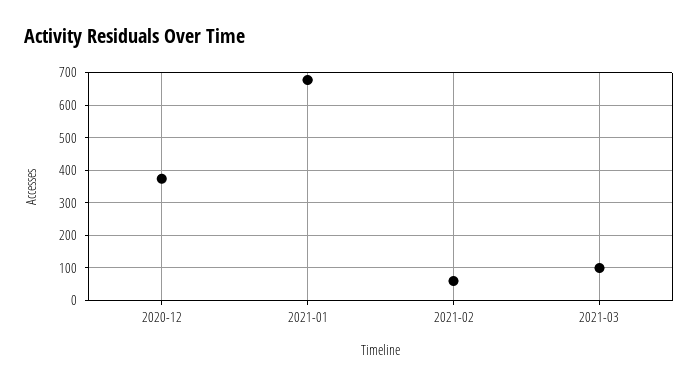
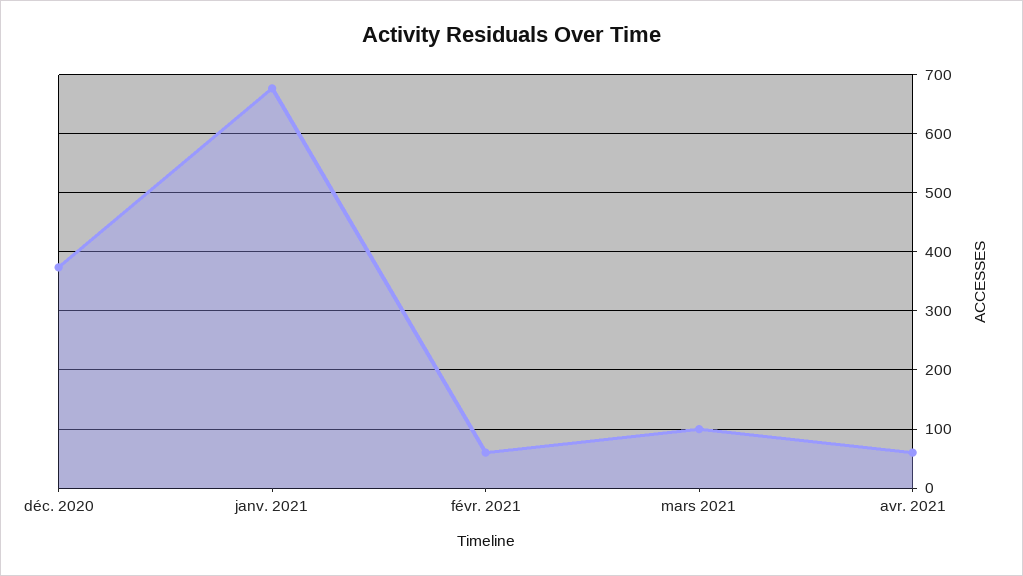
avr. 2021: none -> 60

